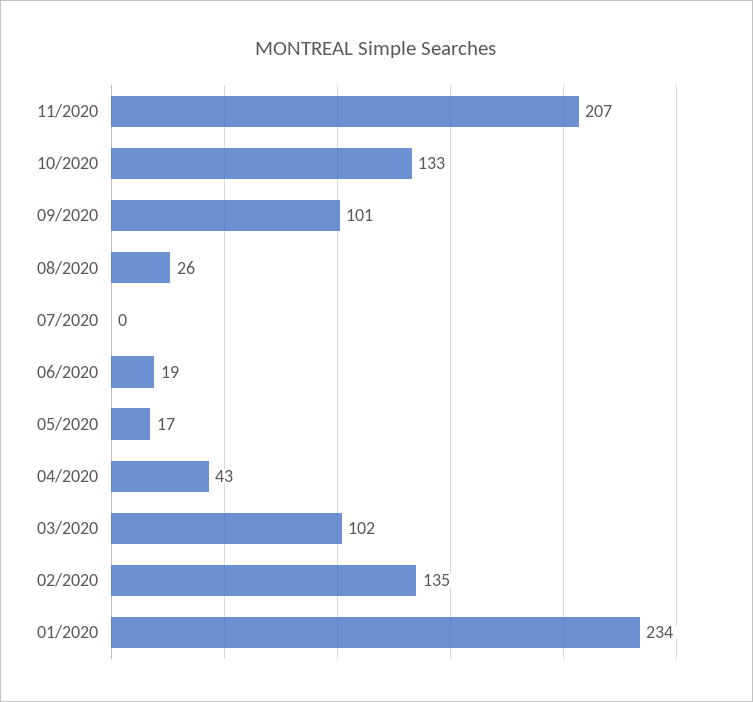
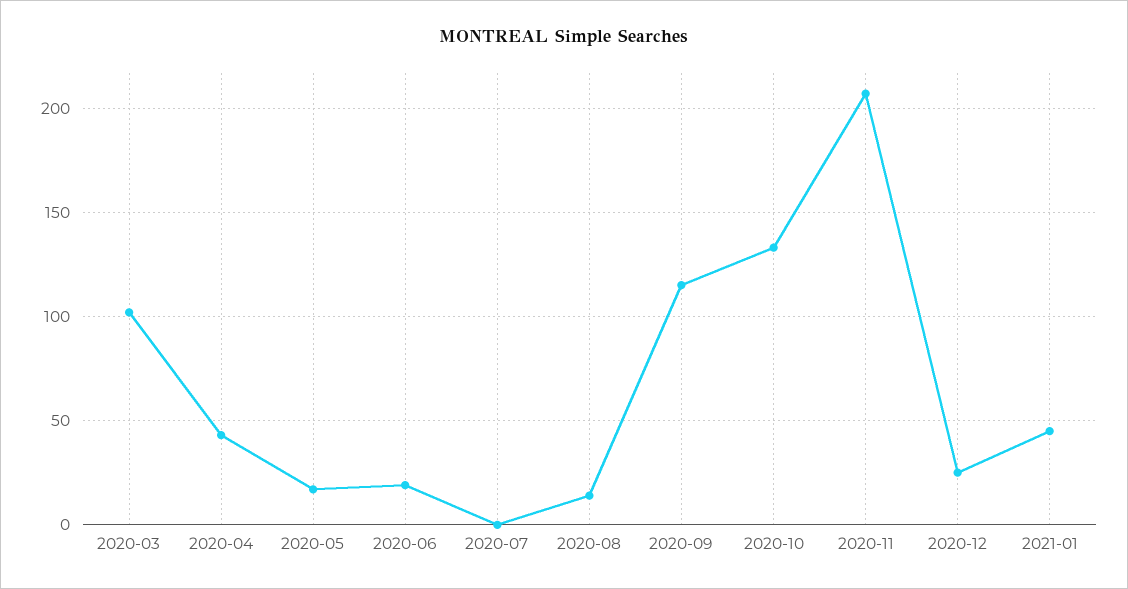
09/2020: 101 -> 115
08/2020: 26 -> 15
02/2020: 135 -> none
01/2020: 234 -> none
2020-12: none -> 25
2021-01: none -> 45

